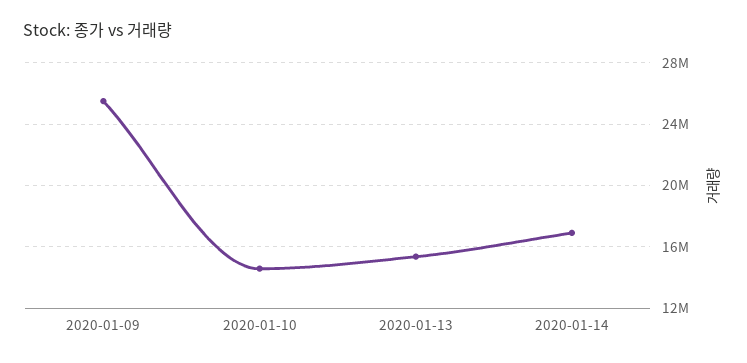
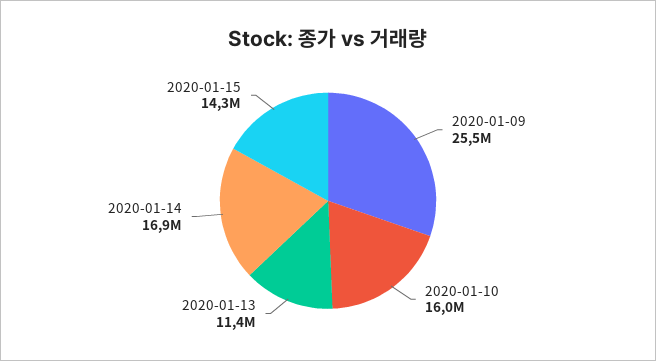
2020-01-10: 14500000 -> 16000000
2020-01-13: 15500000 -> 11400000
2020-01-15: none -> 14300000

